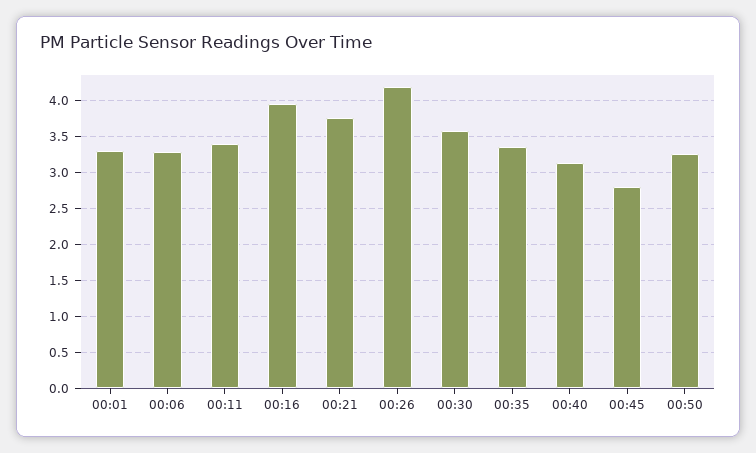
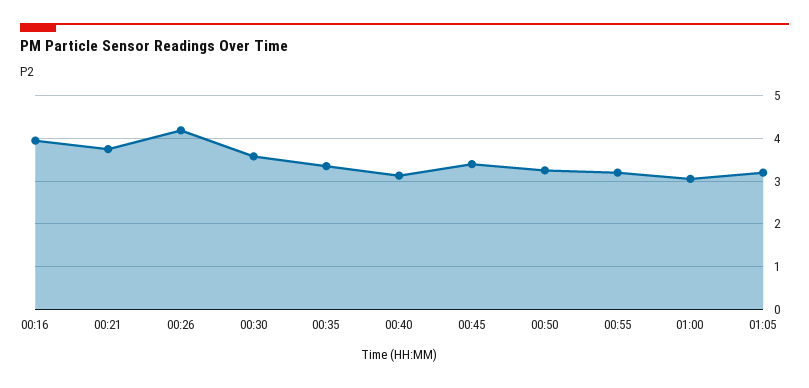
00:01: 3.3 -> none
00:06: 3.3 -> none
00:11: 3.4 -> none
00:45: 2.8 -> 3.4
00:55: none -> 3.2
01:00: none -> 3
01:05: none -> 3.2

